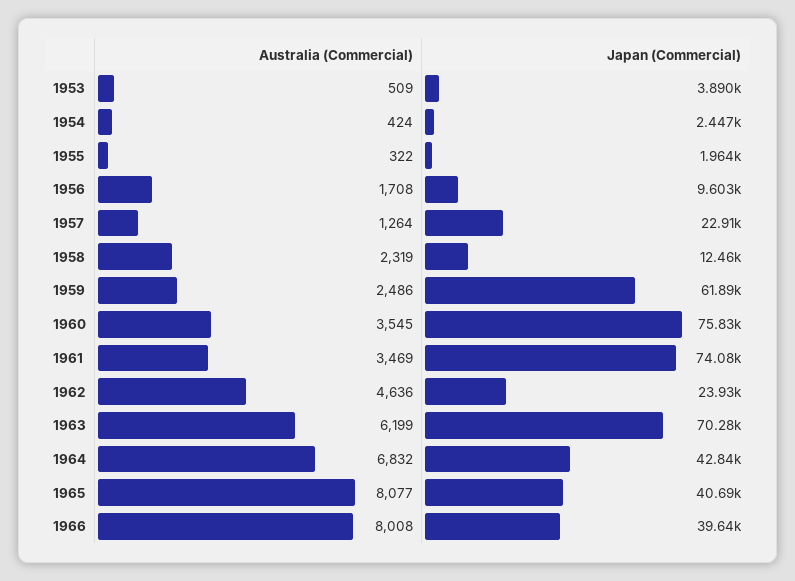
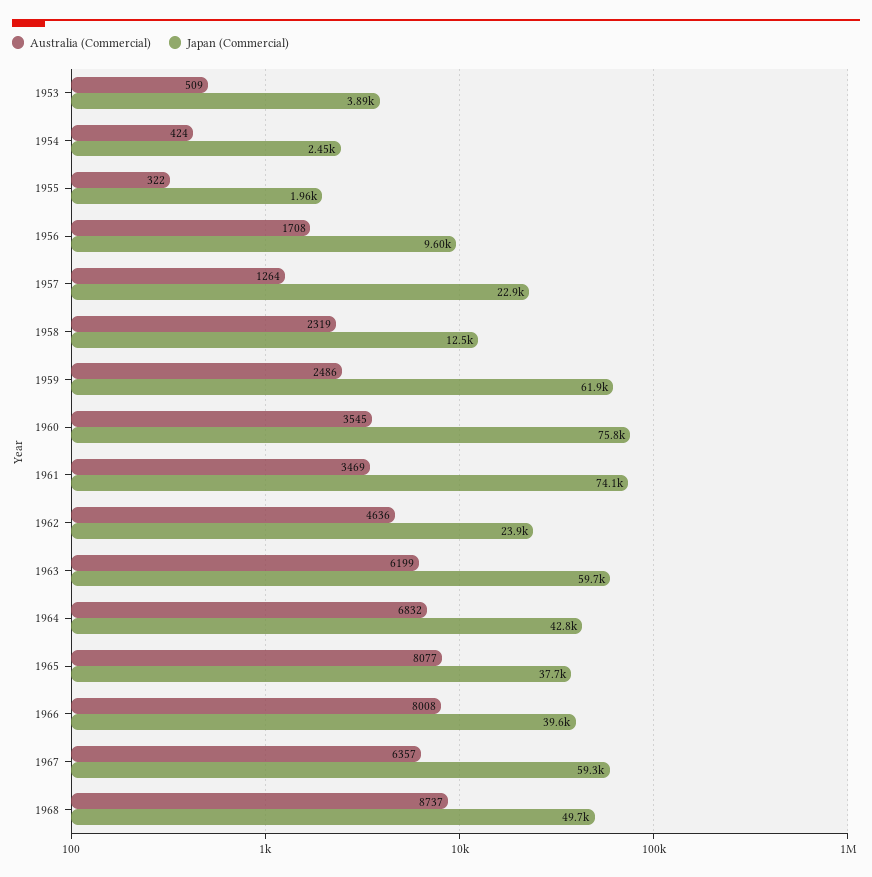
Japan (Commercial), 1963: 70280 -> 59700
Japan (Commercial), 1965: 40690 -> 37700
Australia (Commercial), 1967: none -> 6357
Japan (Commercial), 1967: none -> 59300
Australia (Commercial), 1968: none -> 8737
Japan (Commercial), 1968: none -> 49700

